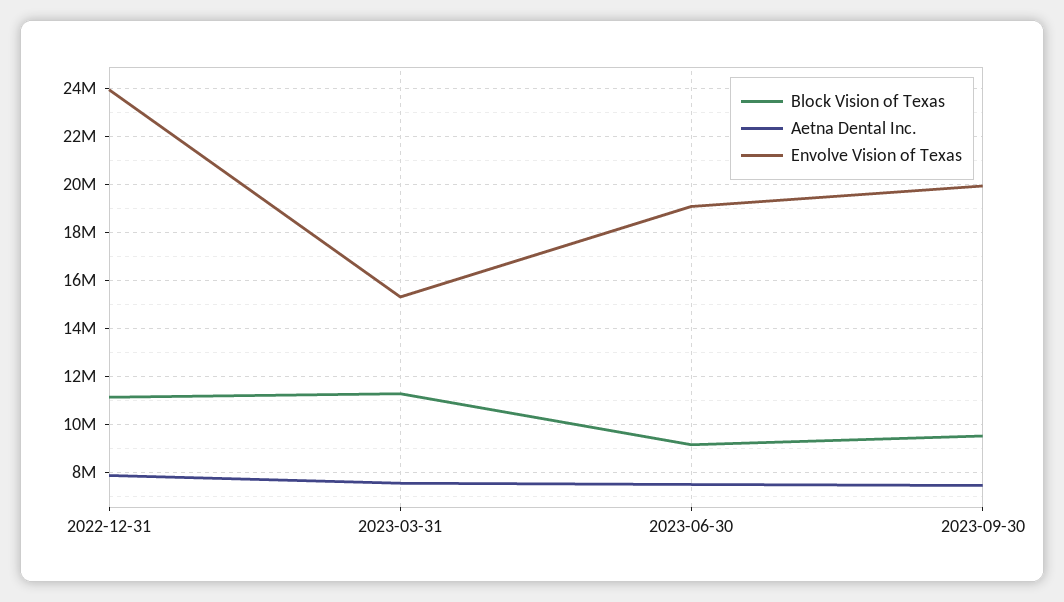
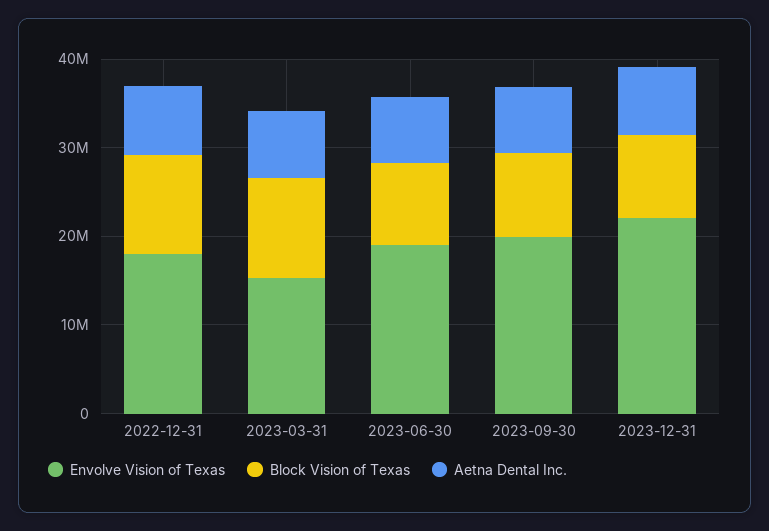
Envolve Vision of Texas, 2022-12-31: 24000000 -> 18000000
Envolve Vision of Texas, 2023-12-31: none -> 22000000
Block Vision of Texas, 2023-12-31: none -> 10000000
Aetna Dental Inc., 2023-12-31: none -> 8000000

